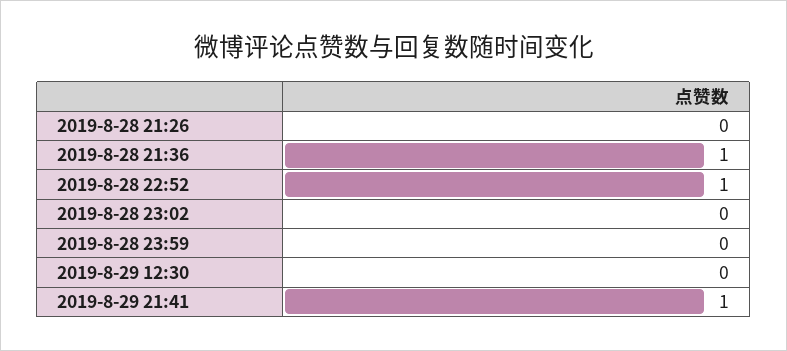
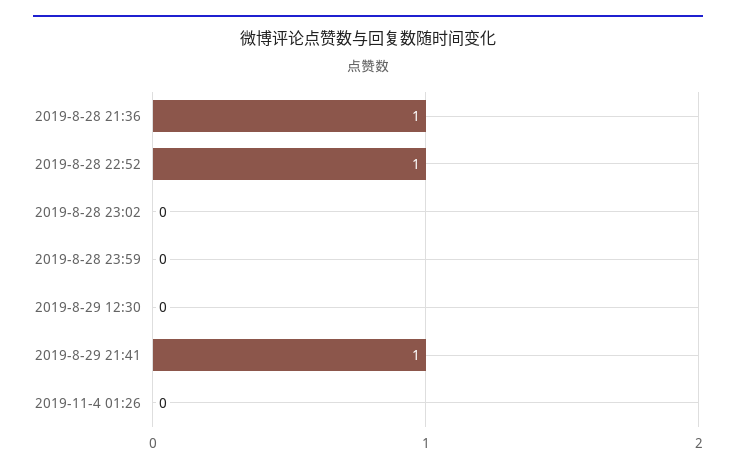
2019-8-28 21:26: 0 -> none
2019-11-4 01:26: none -> 0

